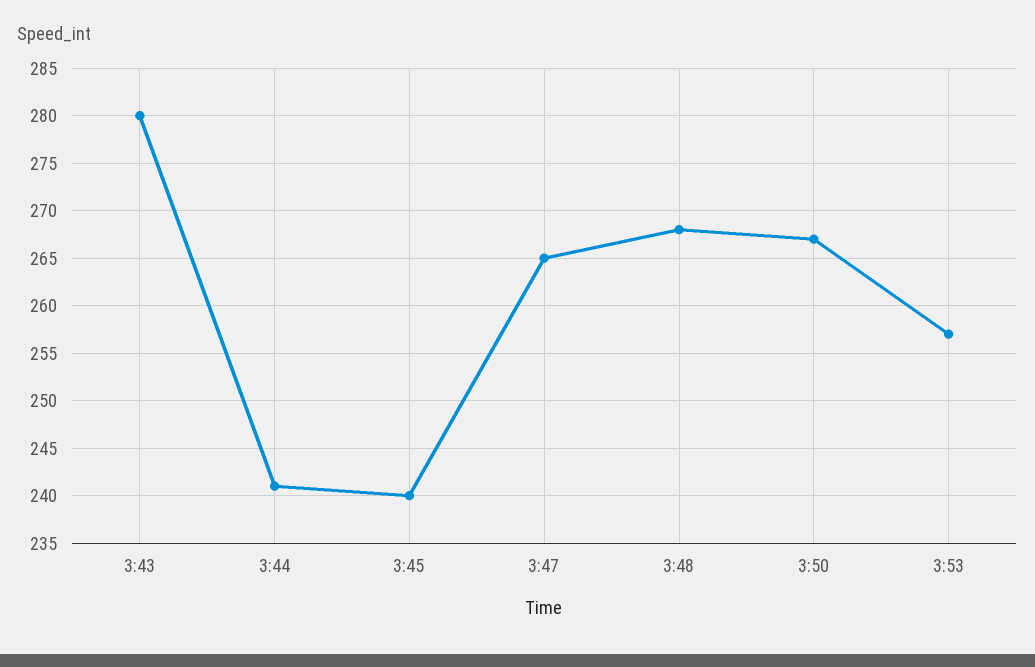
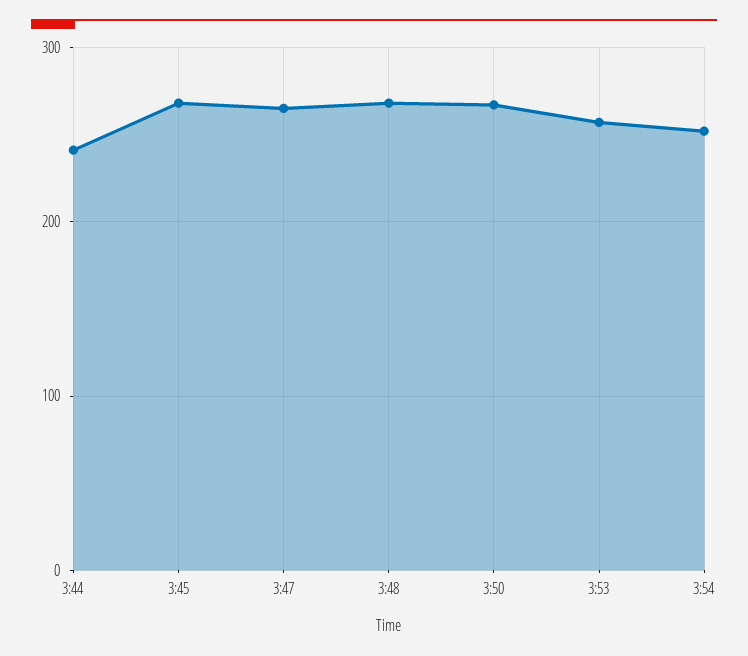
3:43: 280 -> none
3:45: 240 -> 270
3:54: none -> 250

